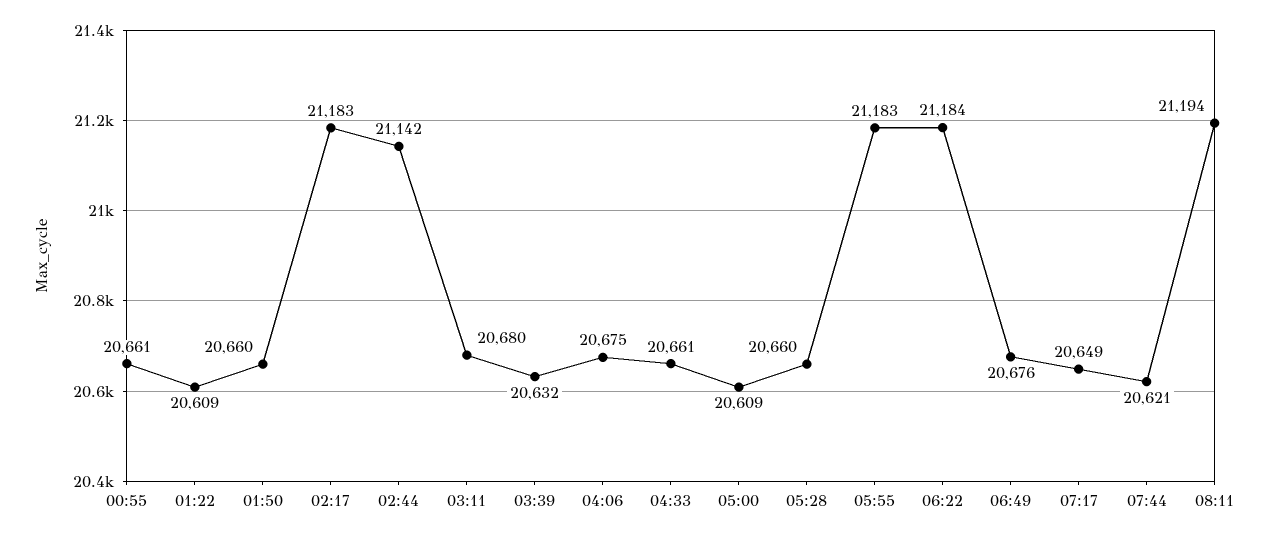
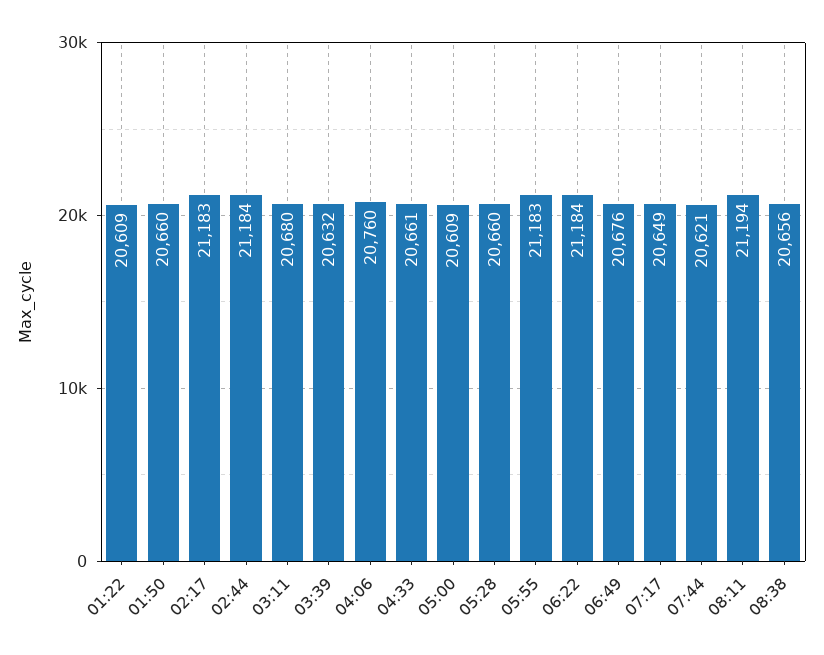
00:55: 20661 -> none
02:44: 21142 -> 21184
04:06: 20675 -> 20760
08:38: none -> 20656

